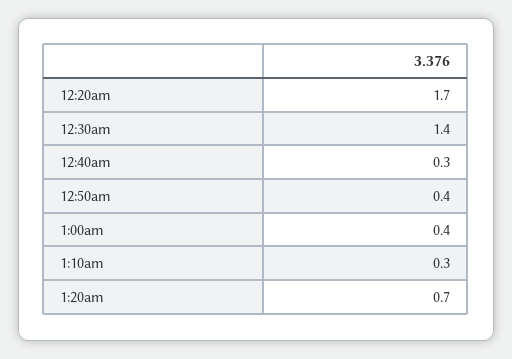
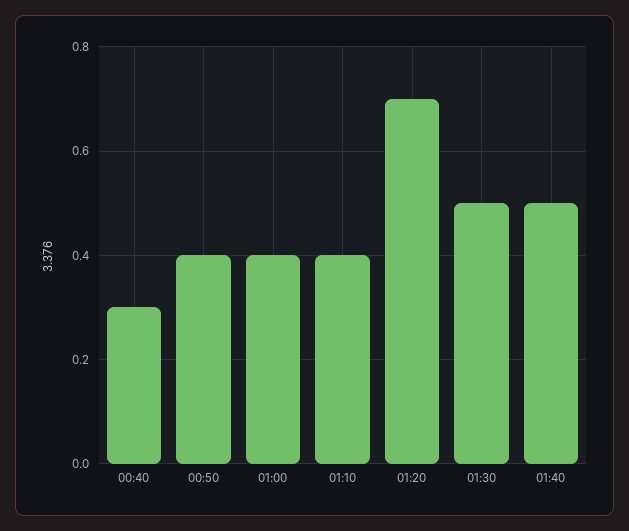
12:20am: 1.7 -> none
12:30am: 1.4 -> none
1:10am: 0.3 -> 0.4
01:30: none -> 0.5
01:40: none -> 0.5

